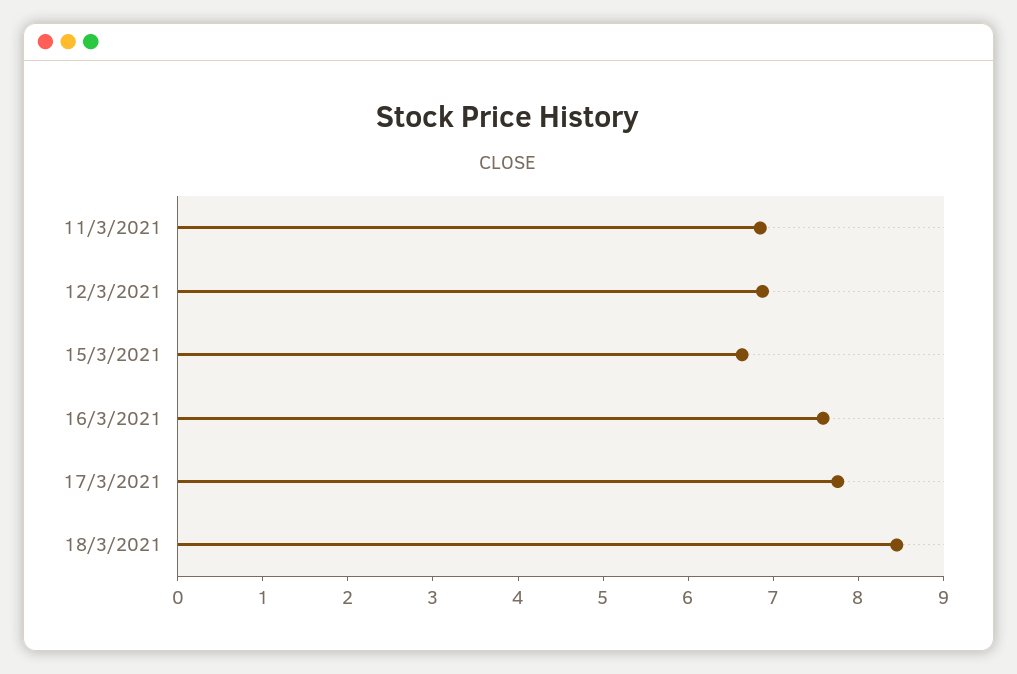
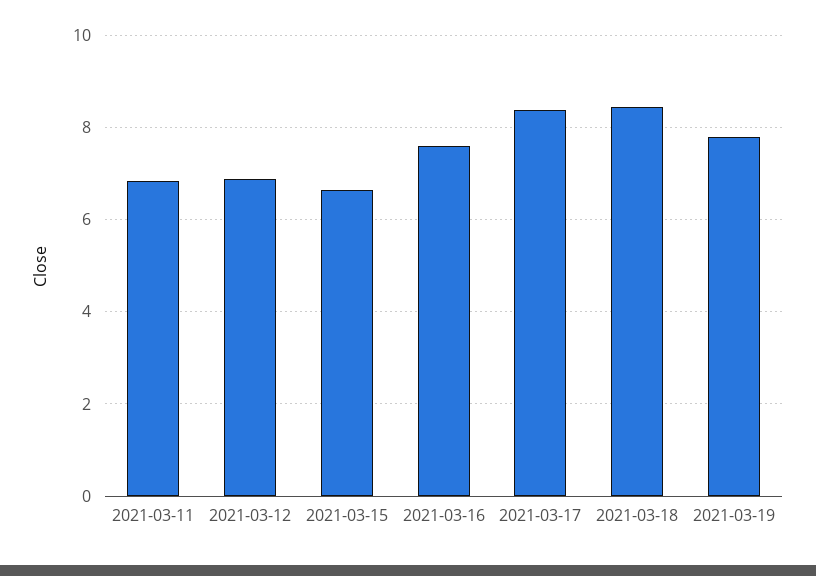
17/3/2021: 7.8 -> 8.4
2021-03-19: none -> 7.8

